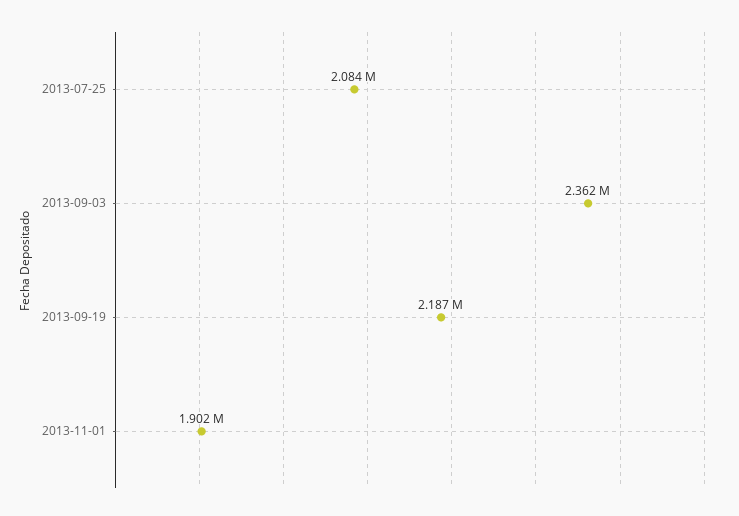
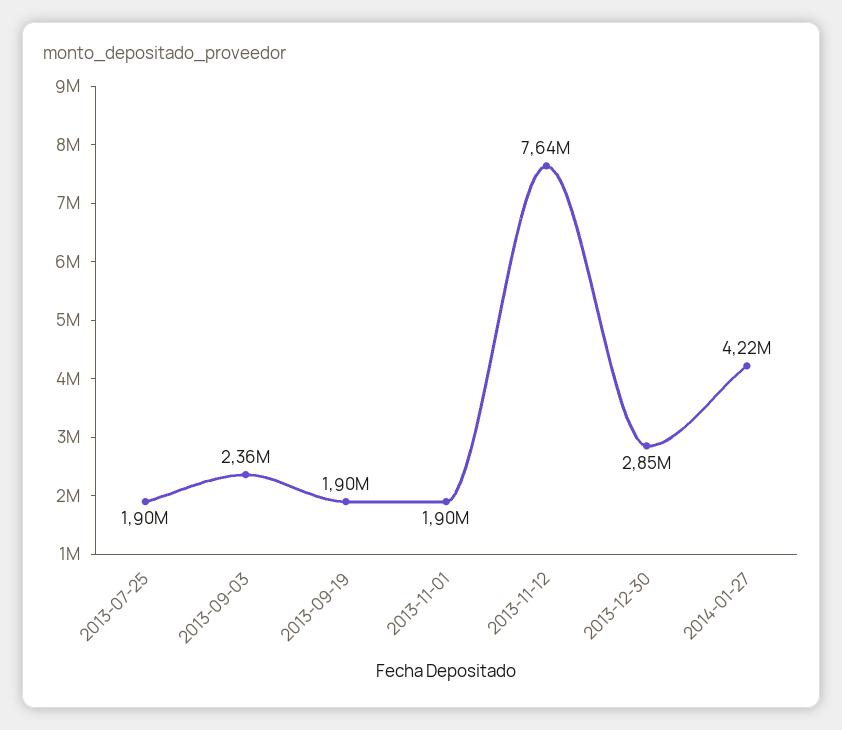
2013-07-25: 2084000 -> 1900000
2013-09-19: 2187000 -> 1900000
2013-11-12: none -> 7640000
2013-12-30: none -> 2850000
2014-01-27: none -> 4220000

